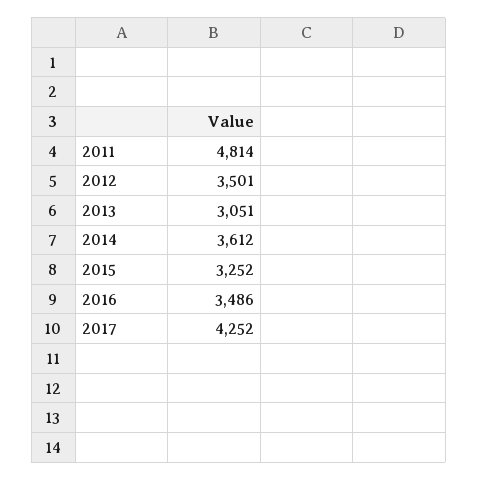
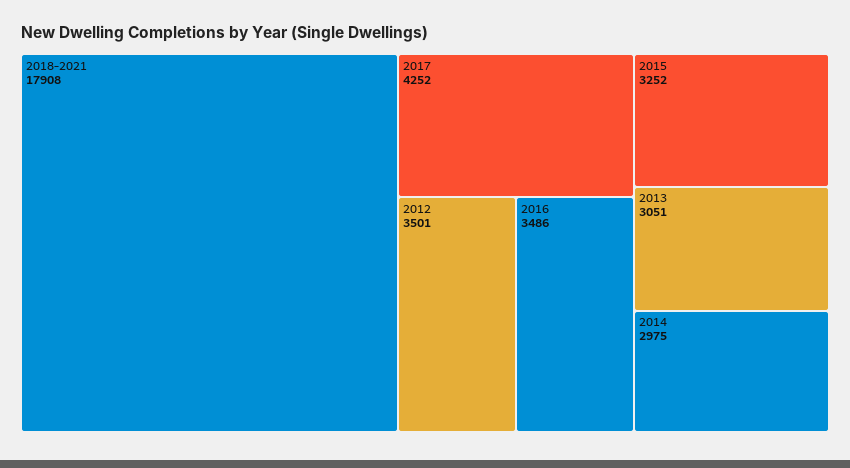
2011: 4814 -> none
2014: 3612 -> 2975
2018-2021: none -> 17908

